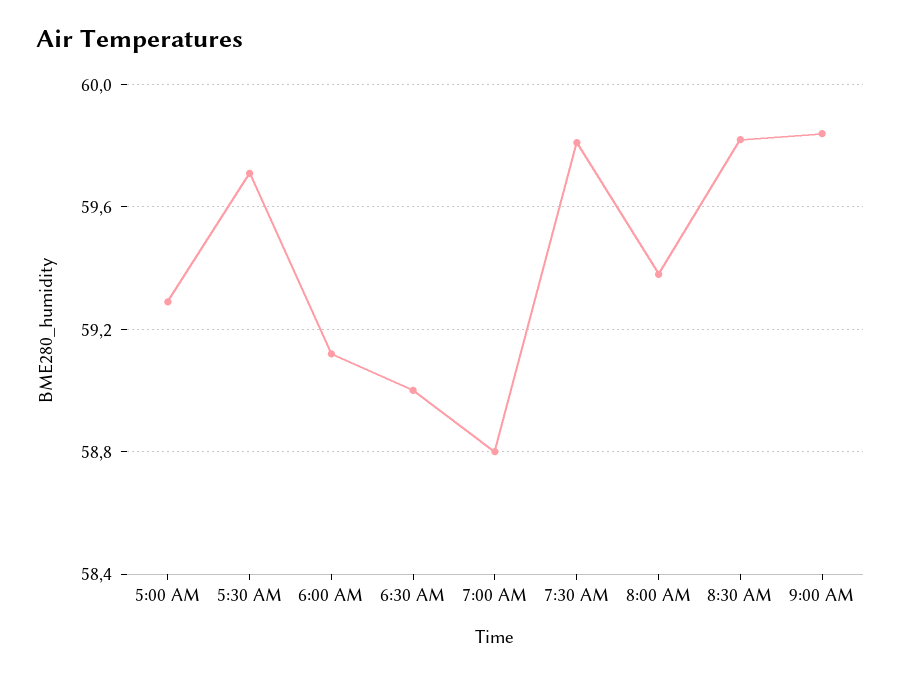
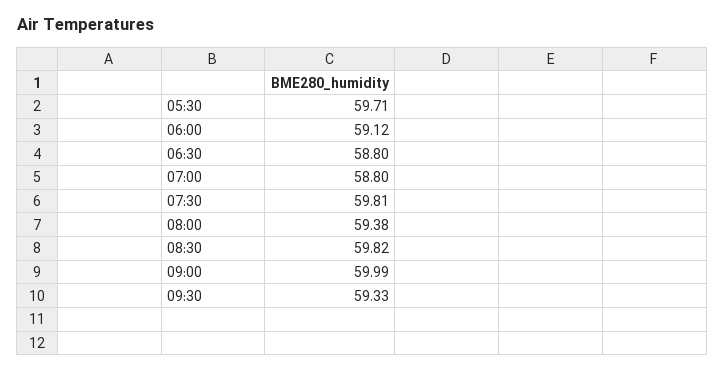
5:00 AM: 59.3 -> none
6:30 AM: 59 -> 58.8
9:00 AM: 59.85 -> 59.99
09:30: none -> 59.33

